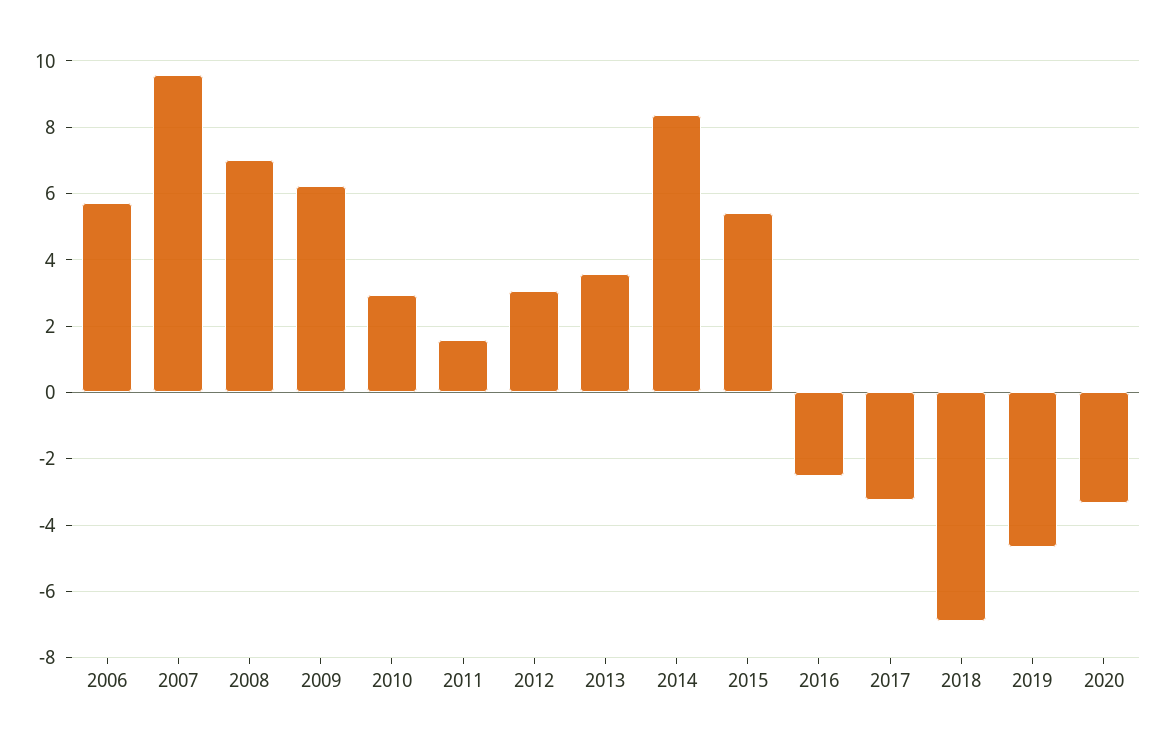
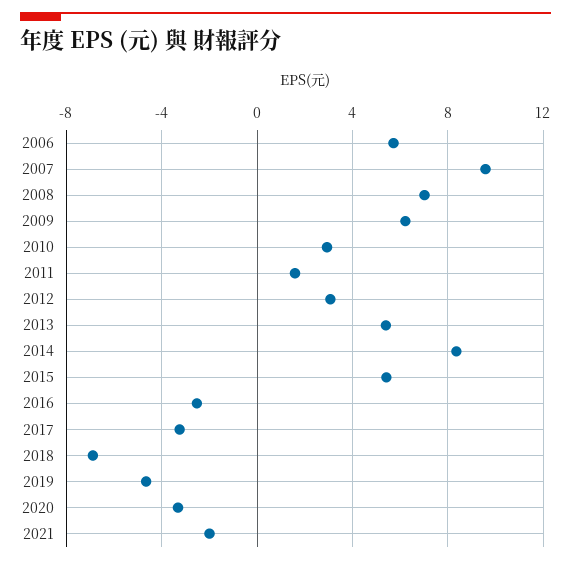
2013: 3.6 -> 5.5
2021: none -> -2

